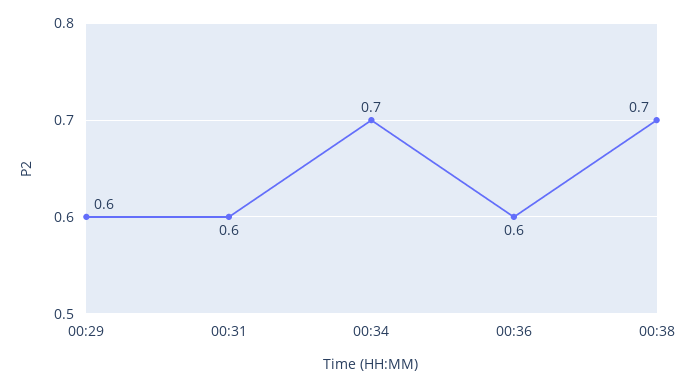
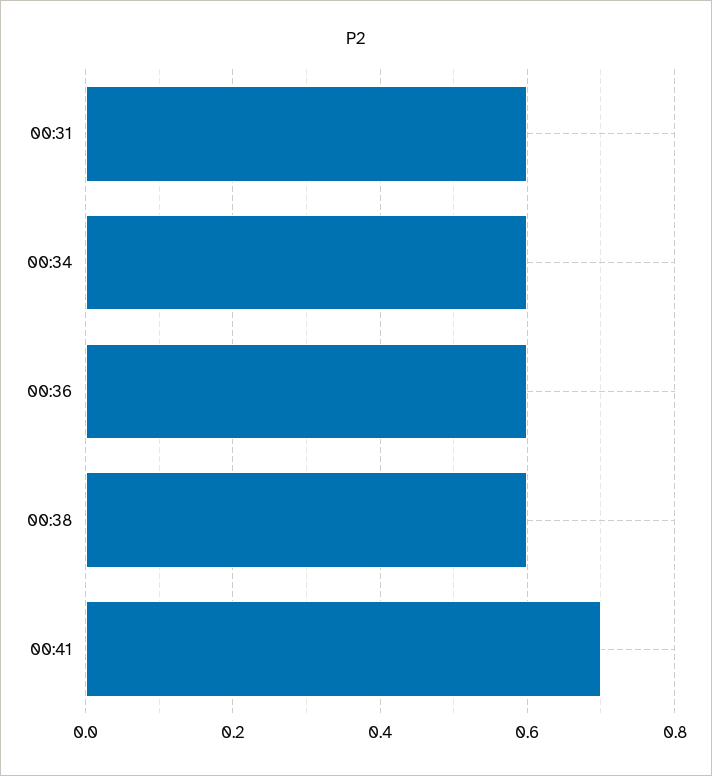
00:29: 0.6 -> none
00:34: 0.7 -> 0.6
00:38: 0.7 -> 0.6
00:41: none -> 0.7

